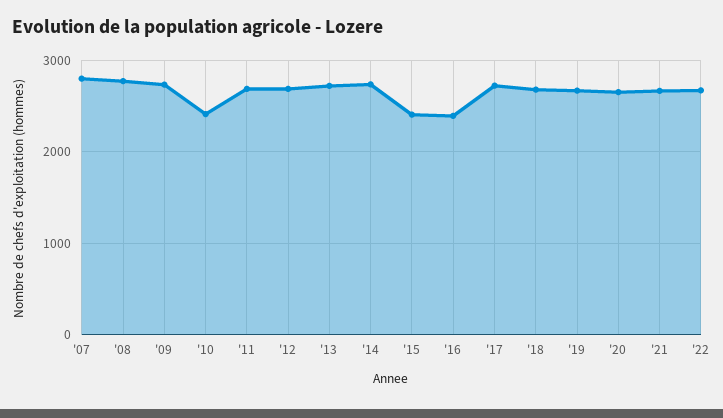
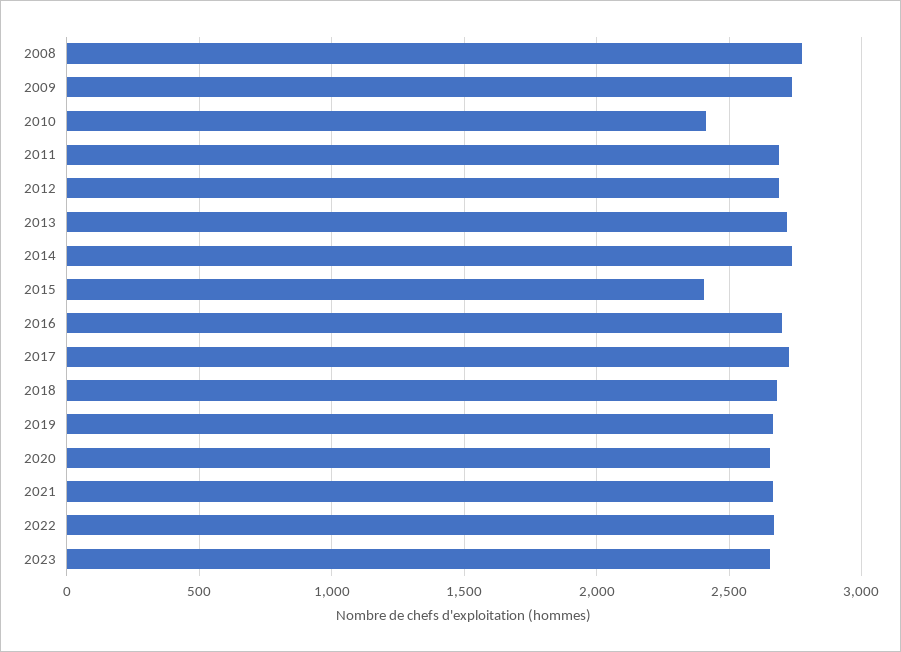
'07: 2800 -> none
'16: 2400 -> 2700
2023: none -> 2650

